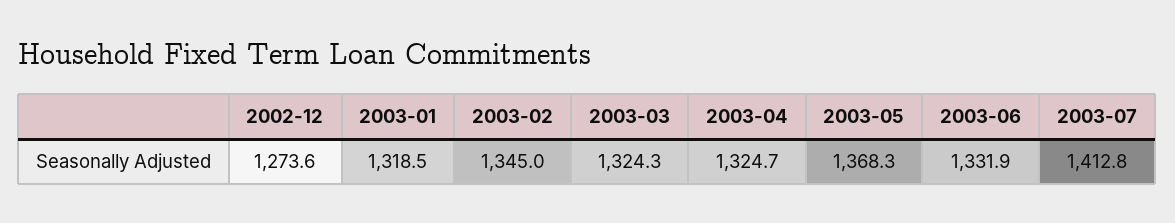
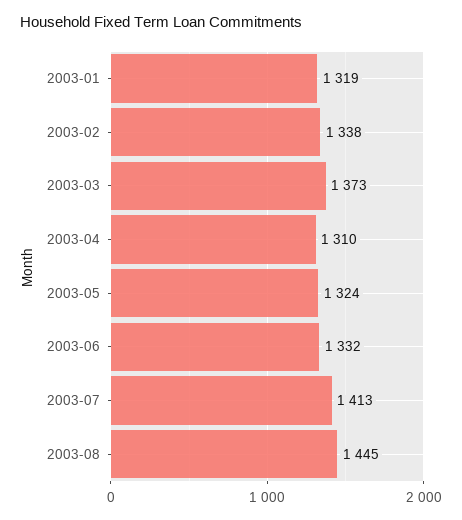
2002-12: 1273.6 -> none
2003-02: 1345 -> 1338
2003-03: 1324.3 -> 1373
2003-04: 1324.7 -> 1310
2003-05: 1368.3 -> 1324
2003-08: none -> 1445

